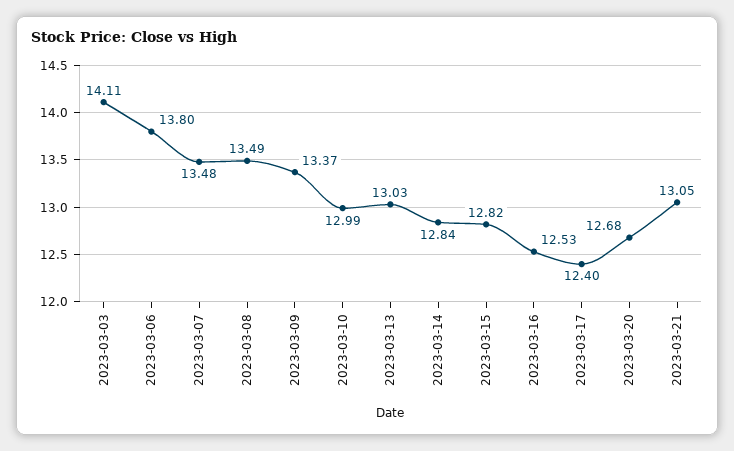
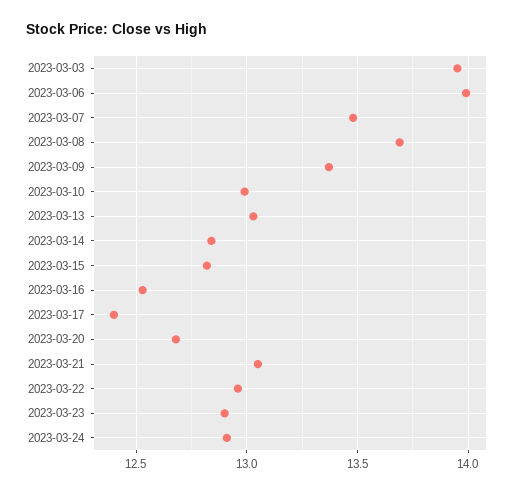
2023-03-03: 14.11 -> 13.95
2023-03-06: 13.8 -> 14
2023-03-08: 13.49 -> 13.7
2023-03-22: none -> 12.95
2023-03-23: none -> 12.9
2023-03-24: none -> 12.9

